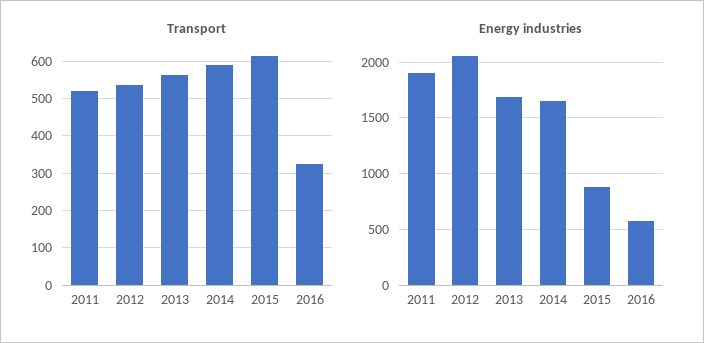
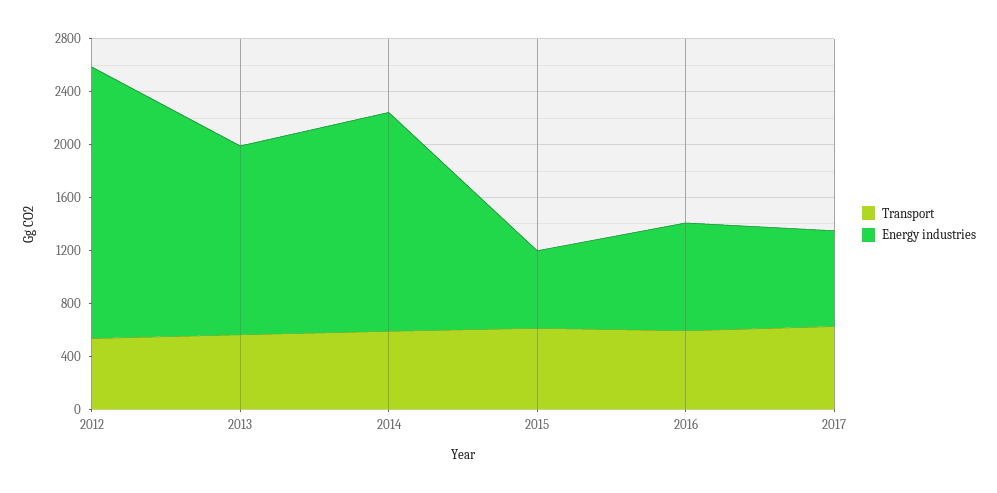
Transport, 2011: 520 -> none
Transport, 2016: 320 -> 600
Energy industries, 2011: 1900 -> none
Energy industries, 2013: 1700 -> 1400
Energy industries, 2015: 900 -> 600
Energy industries, 2016: 600 -> 800
Transport, 2017: none -> 600
Energy industries, 2017: none -> 700

